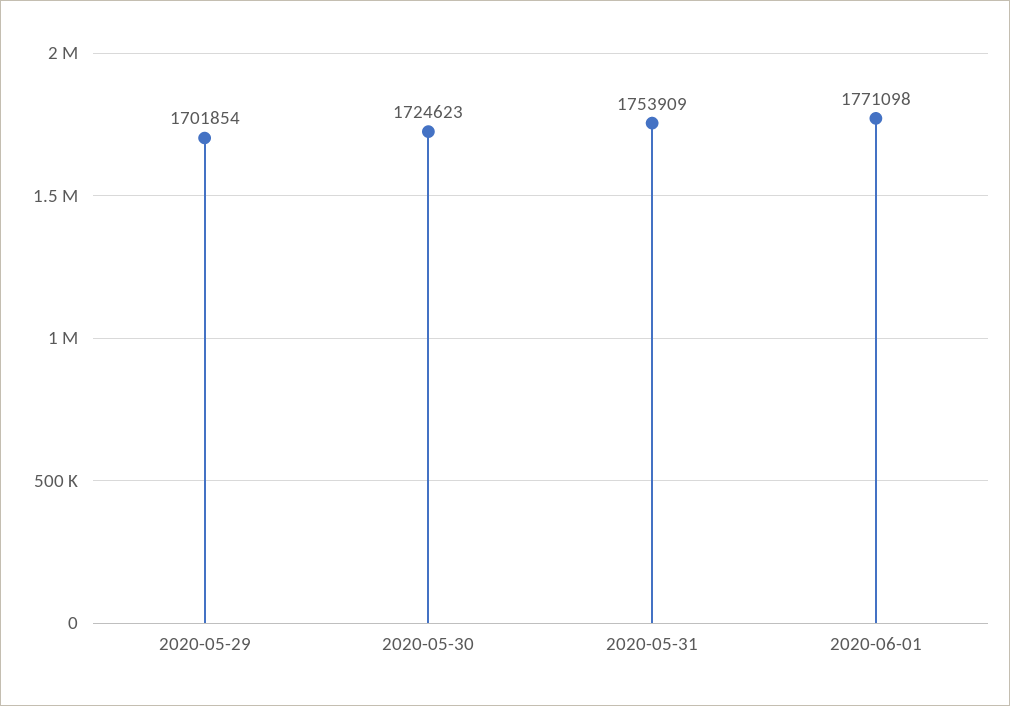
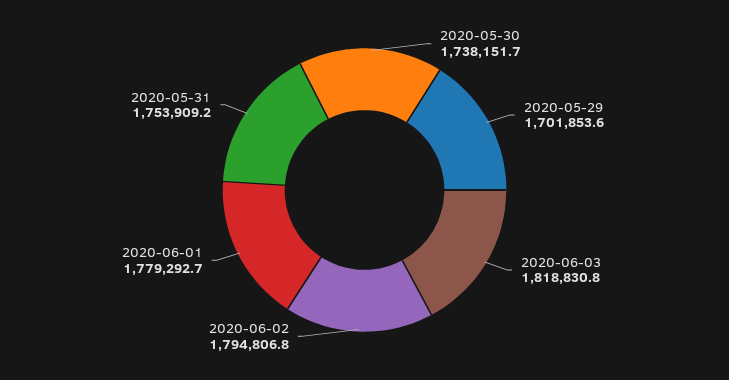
2020-05-30: 1724623 -> 1738151.7
2020-06-01: 1771098 -> 1779292.7
2020-06-03: none -> 1818830.8
2020-06-02: none -> 1794806.8

